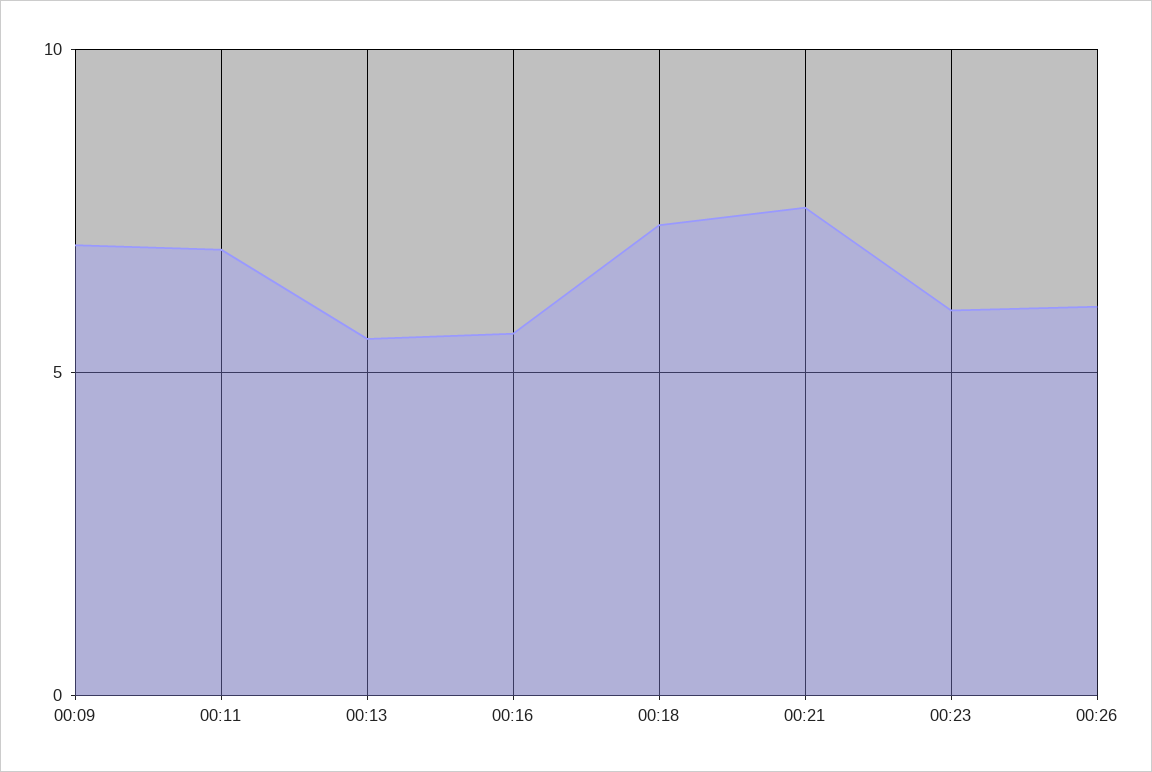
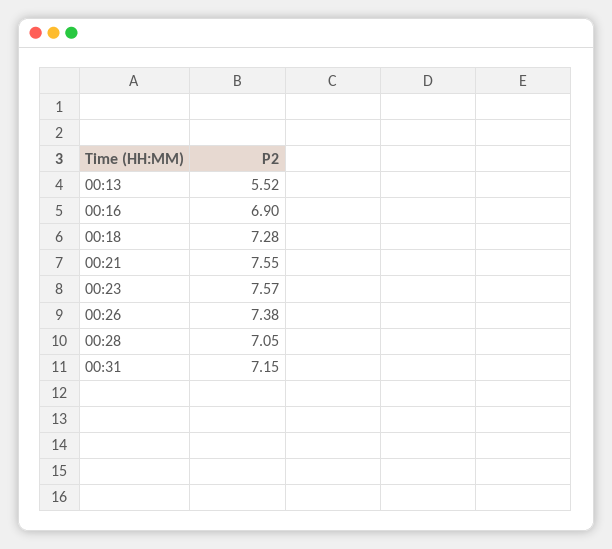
00:09: 7 -> none
00:11: 7 -> none
00:16: 5.5 -> 6.9
00:23: 6 -> 7.57
00:26: 6 -> 7.38
00:28: none -> 7.05
00:31: none -> 7.15

